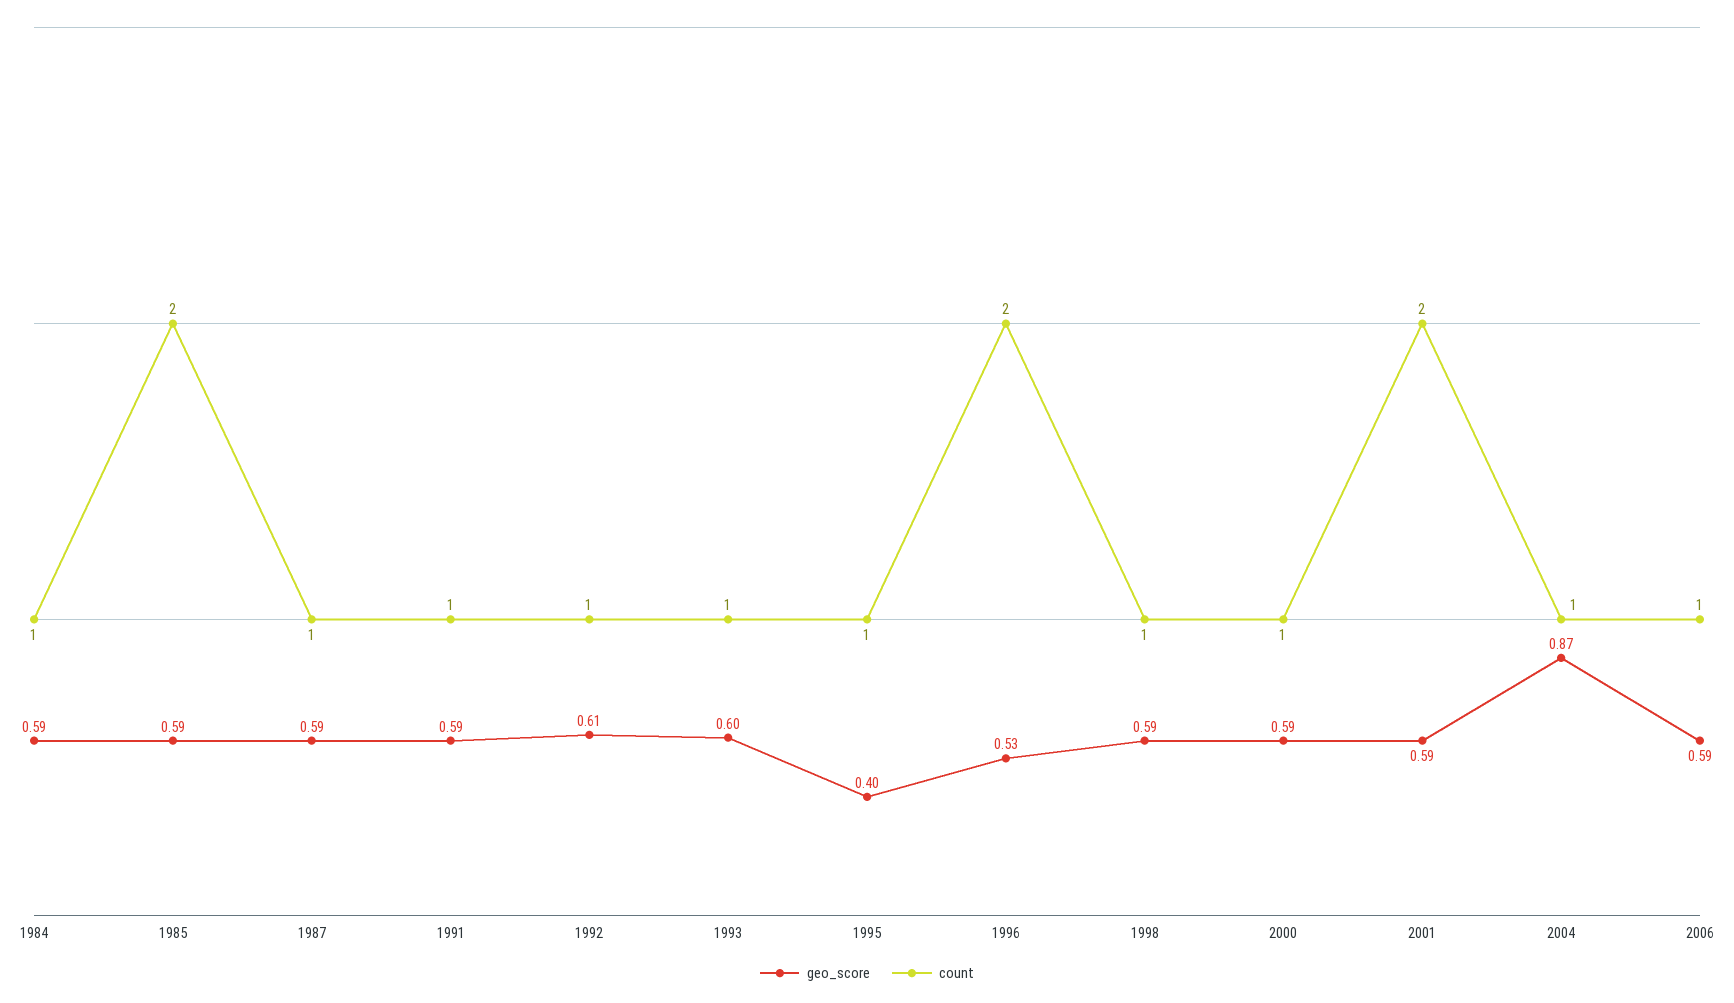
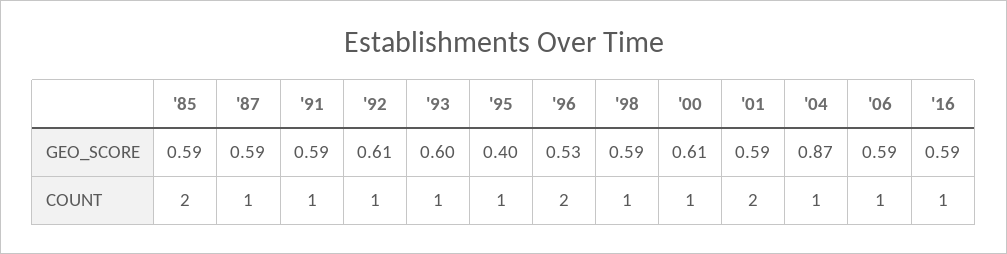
geo_score, 1984: 0.59 -> none
count, 1984: 1 -> none
geo_score, 2000: 0.59 -> 0.61
geo_score, '16: none -> 0.59
count, '16: none -> 1

